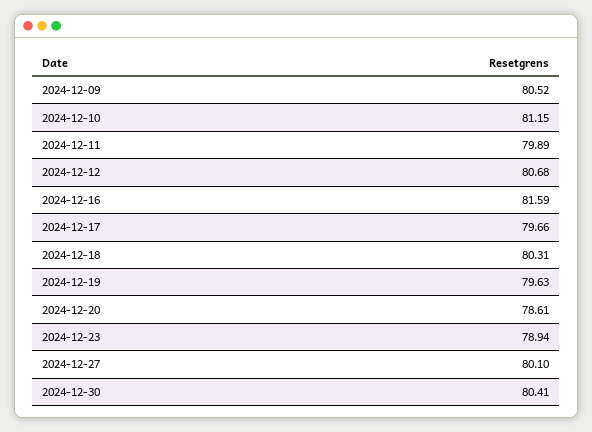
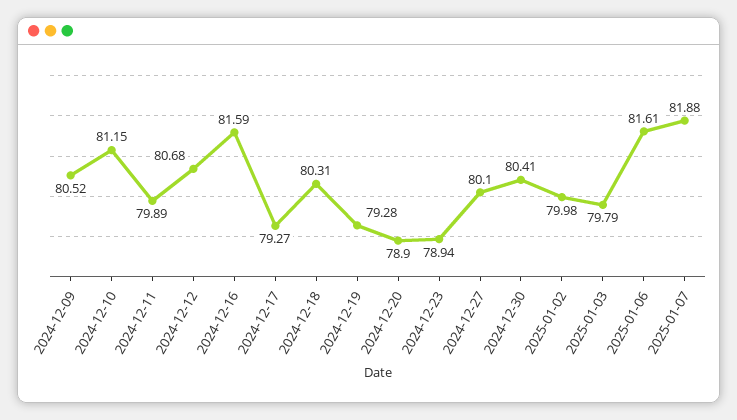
2024-12-17: 79.66 -> 79.27
2024-12-19: 79.63 -> 79.28
2024-12-20: 78.61 -> 78.9
2025-01-02: none -> 79.98
2025-01-03: none -> 79.79
2025-01-06: none -> 81.61
2025-01-07: none -> 81.88

